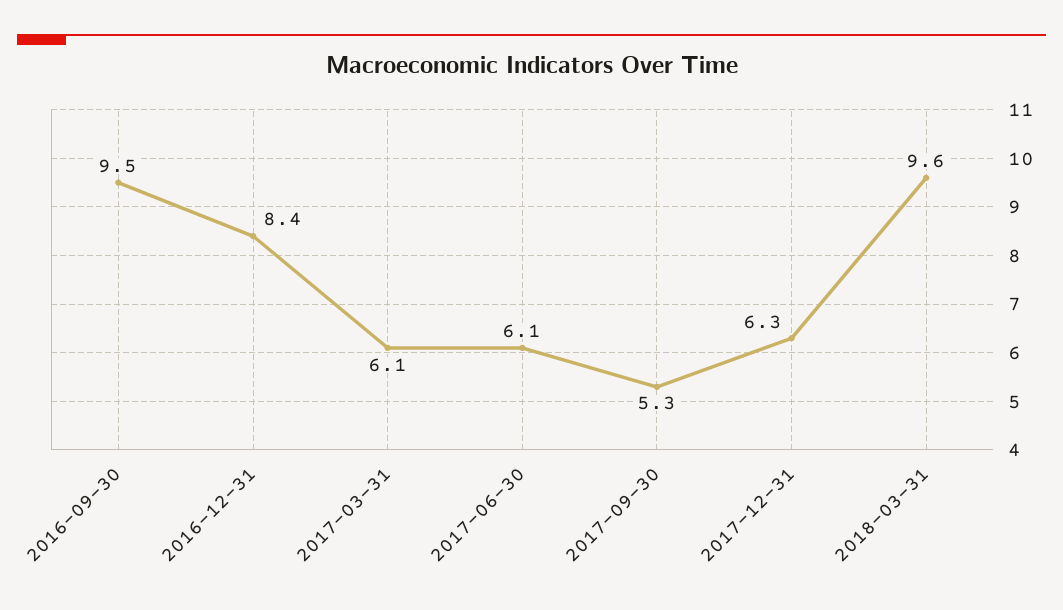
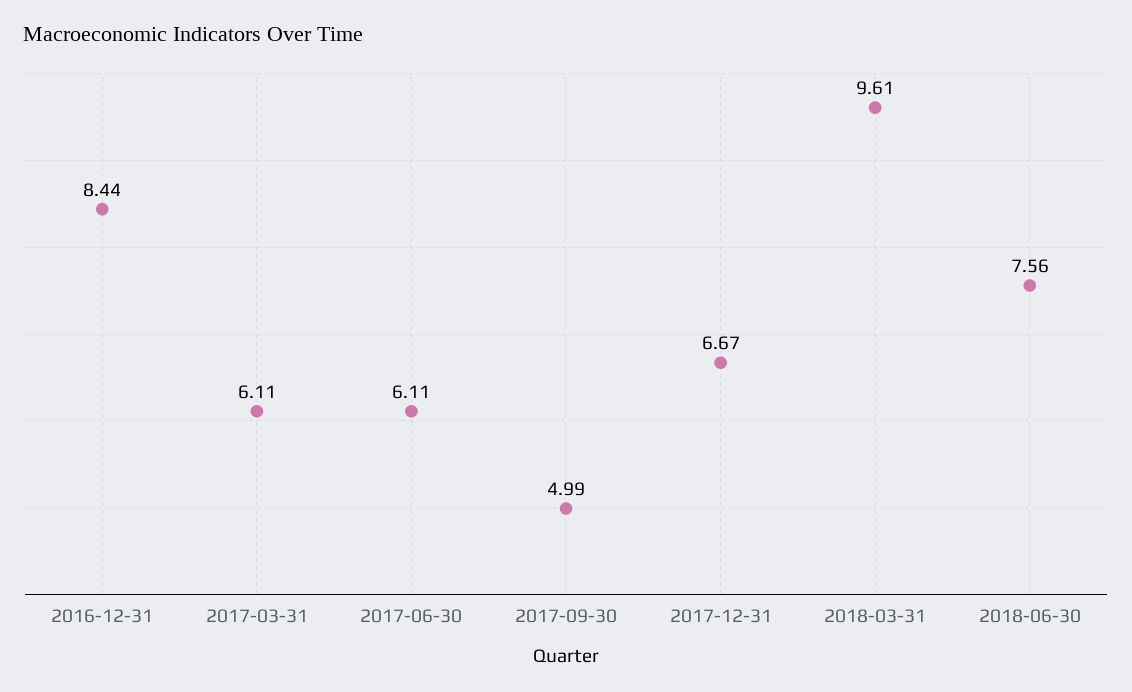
2016-09-30: 9.5 -> none
2017-09-30: 5.3 -> 4.99
2017-12-31: 6.3 -> 6.67
2018-06-30: none -> 7.56

